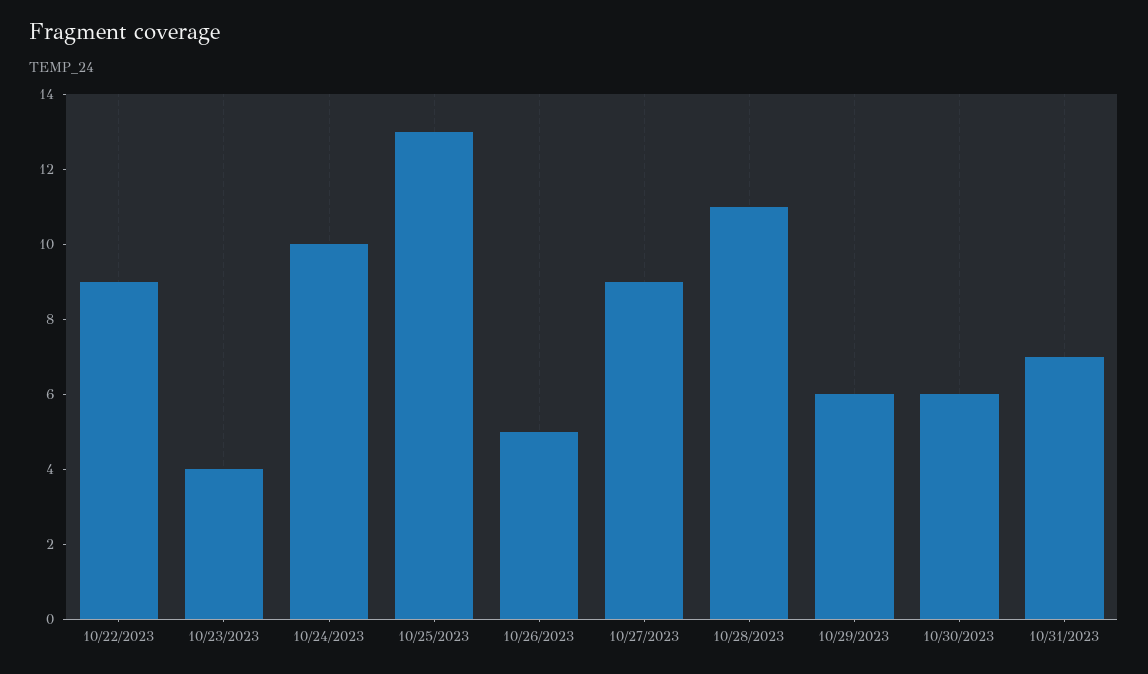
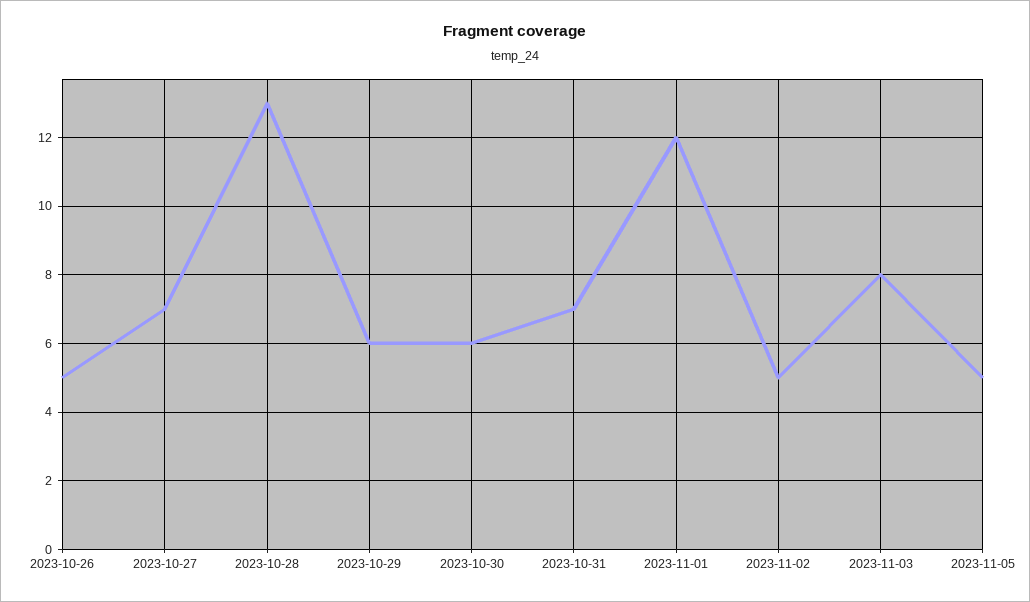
10/22/2023: 9 -> none
10/23/2023: 4 -> none
10/24/2023: 10 -> none
10/25/2023: 13 -> none
10/27/2023: 9 -> 7
10/28/2023: 11 -> 13
2023-11-01: none -> 12
2023-11-02: none -> 5
2023-11-03: none -> 8
2023-11-05: none -> 5

